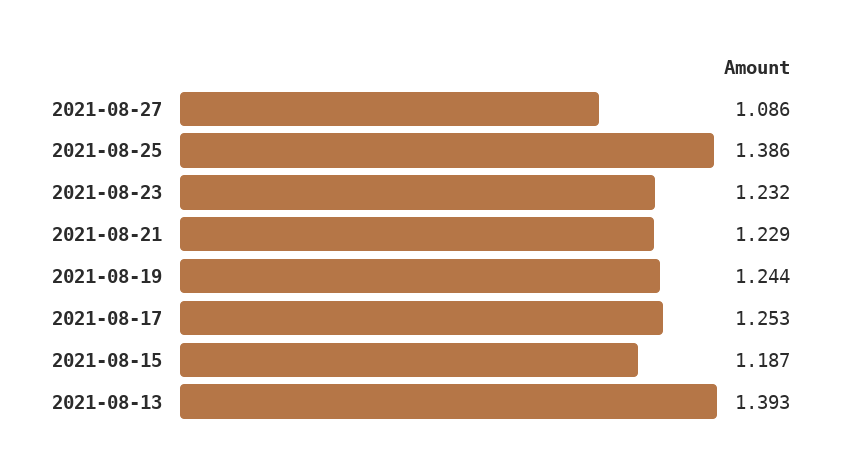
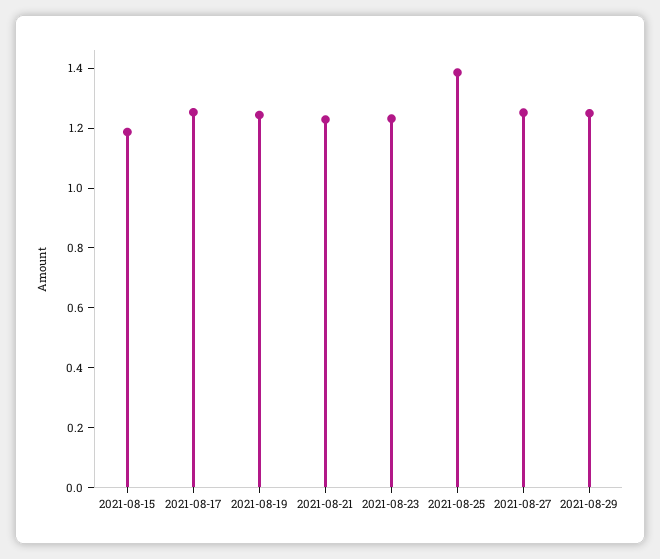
2021-08-27: 1.086 -> 1.25
2021-08-13: 1.393 -> none
2021-08-29: none -> 1.25

